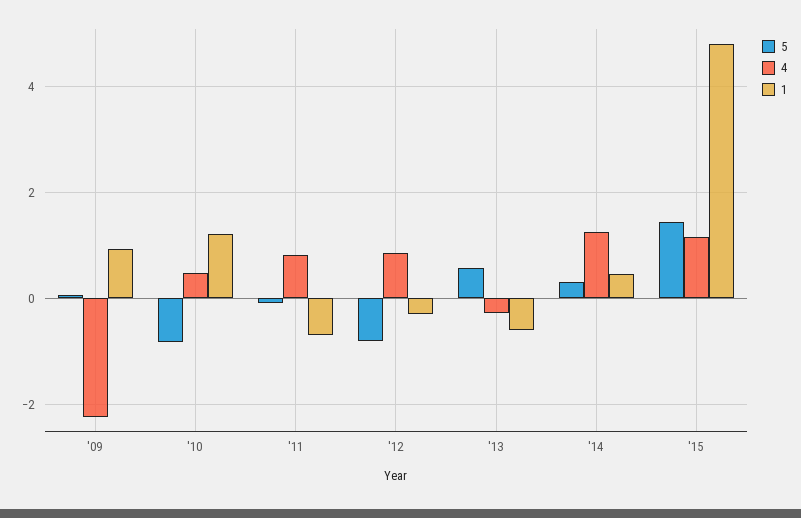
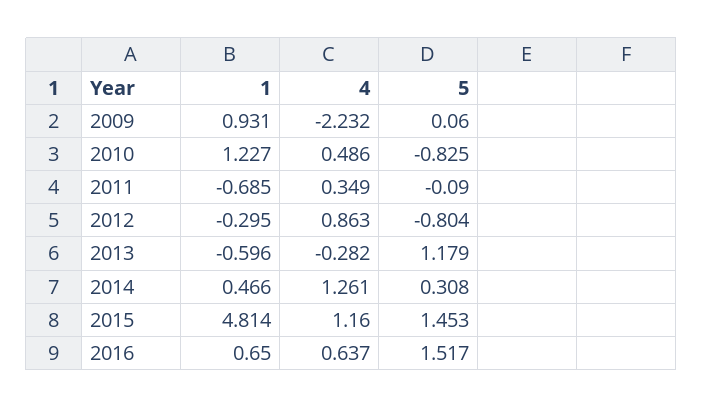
4, '11: 0.8 -> 0.349
5, '13: 0.6 -> 1.179
1, 2016: none -> 0.65
4, 2016: none -> 0.637
5, 2016: none -> 1.517

